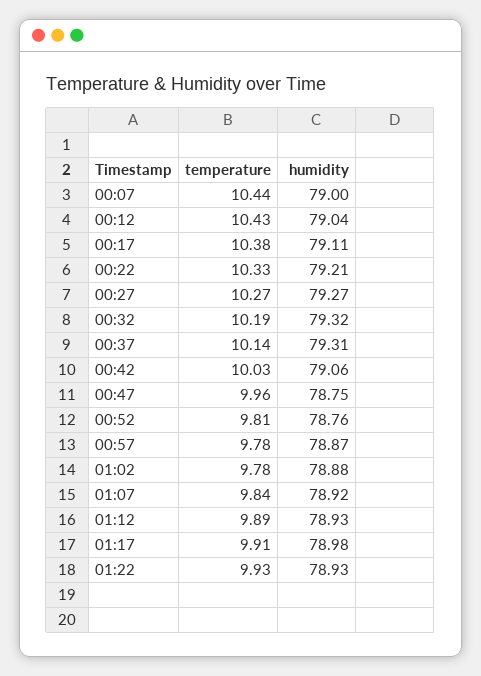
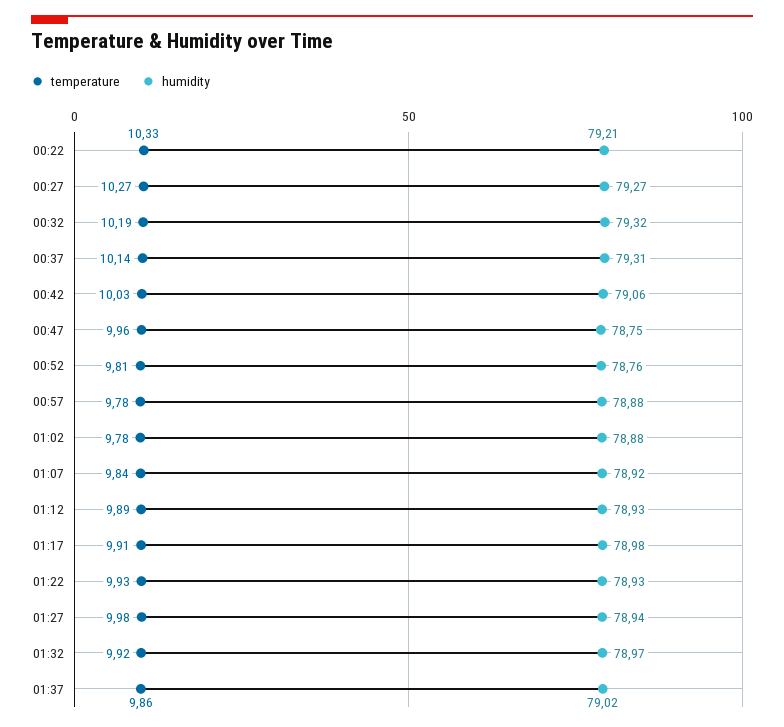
temperature, 00:07: 10.44 -> none
humidity, 00:07: 79 -> none
temperature, 00:12: 10.43 -> none
humidity, 00:12: 79.04 -> none
temperature, 00:17: 10.38 -> none
humidity, 00:17: 79.11 -> none
humidity, 00:57: 78.87 -> 78.88
temperature, 01:27: none -> 9.98
humidity, 01:27: none -> 78.94
temperature, 01:32: none -> 9.92
humidity, 01:32: none -> 78.97
temperature, 01:37: none -> 9.86
humidity, 01:37: none -> 79.02

